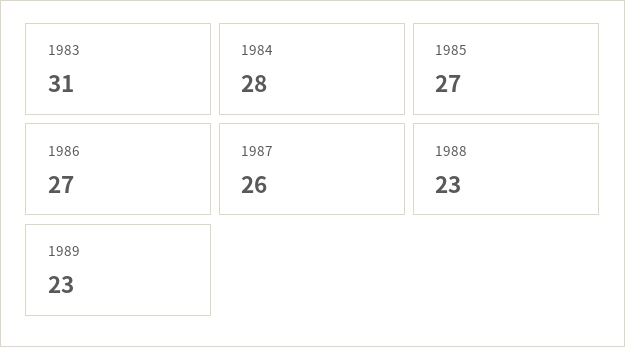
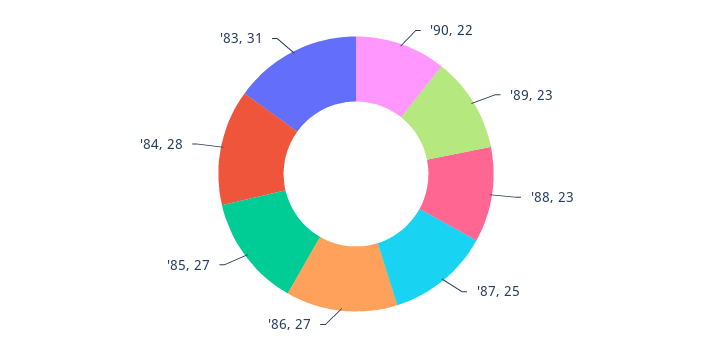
1987: 26 -> 25
'90: none -> 22

